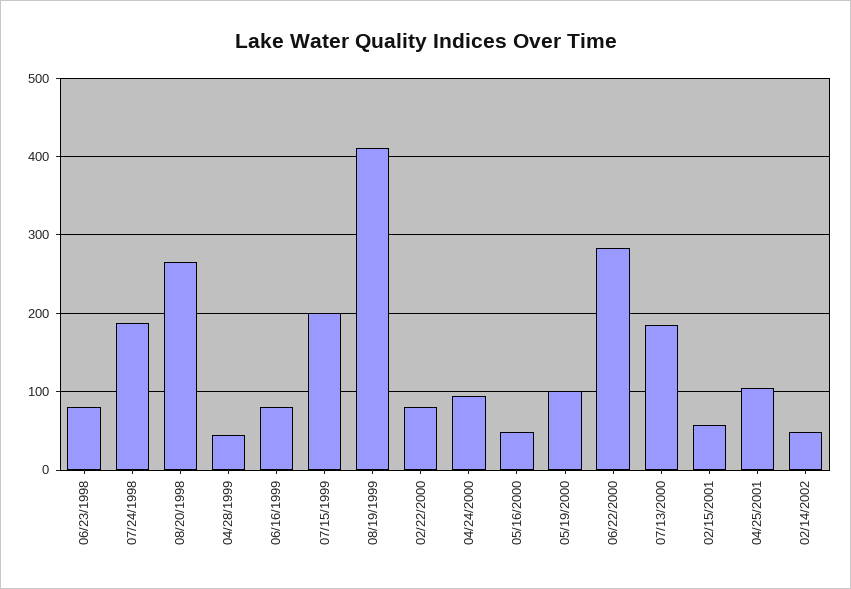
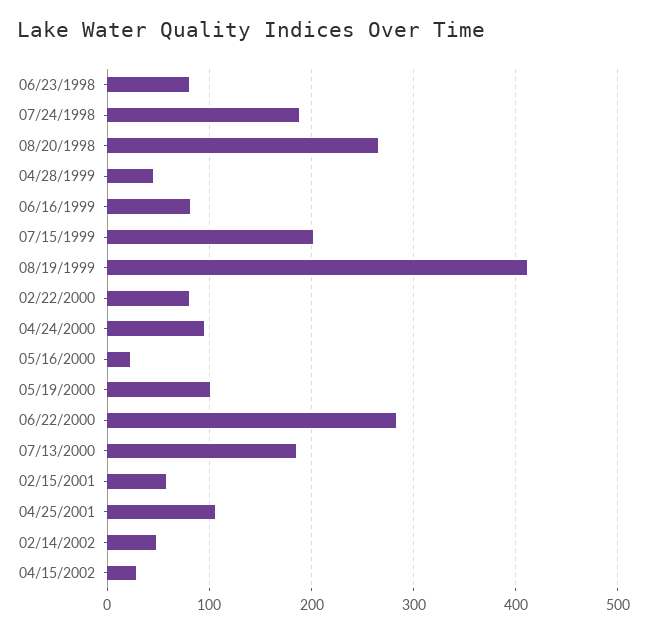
05/16/2000: 50 -> 20
04/15/2002: none -> 30

